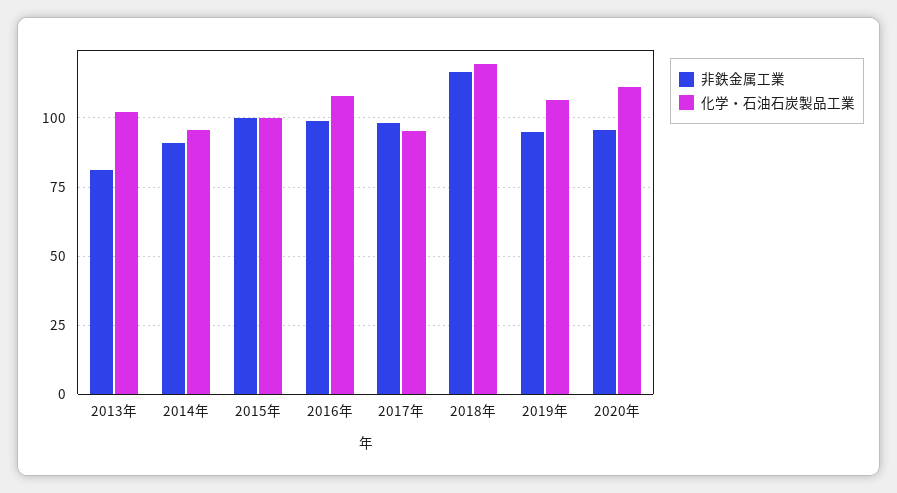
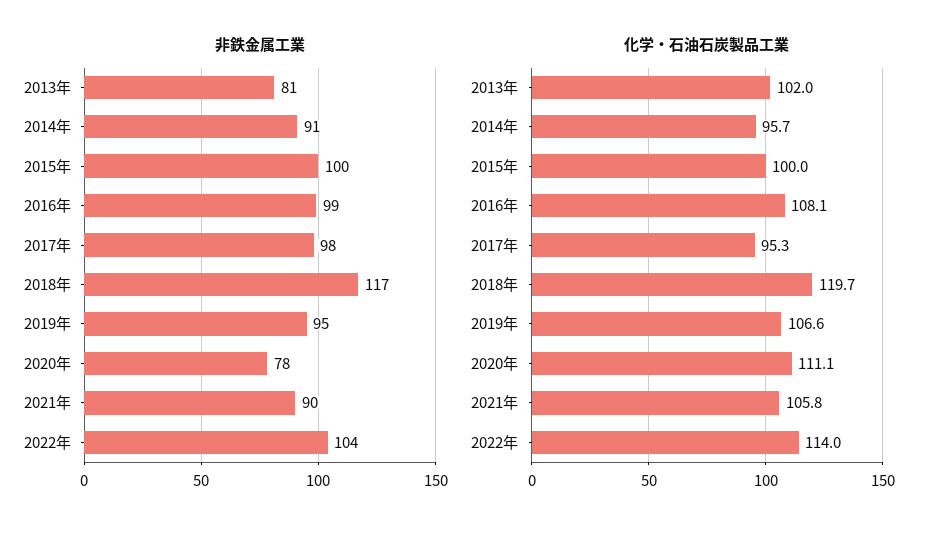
非鉄金属工業, 2020年: 95 -> 78
非鉄金属工業, 2021年: none -> 90
非鉄金属工業, 2022年: none -> 104
化学・石油石炭製品工業, 2021年: none -> 105.8
化学・石油石炭製品工業, 2022年: none -> 114

